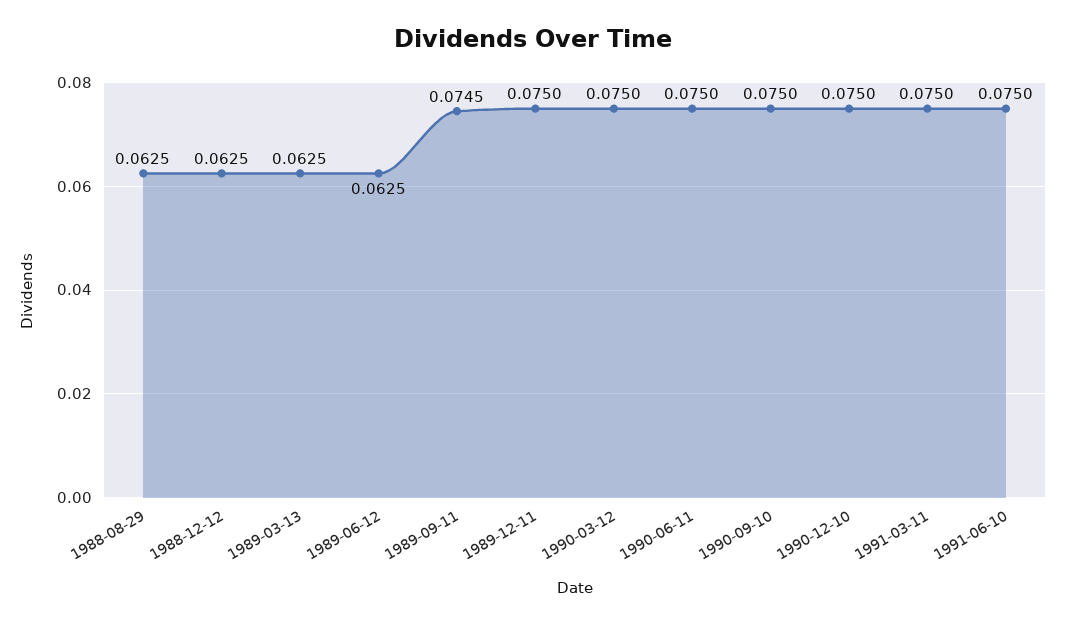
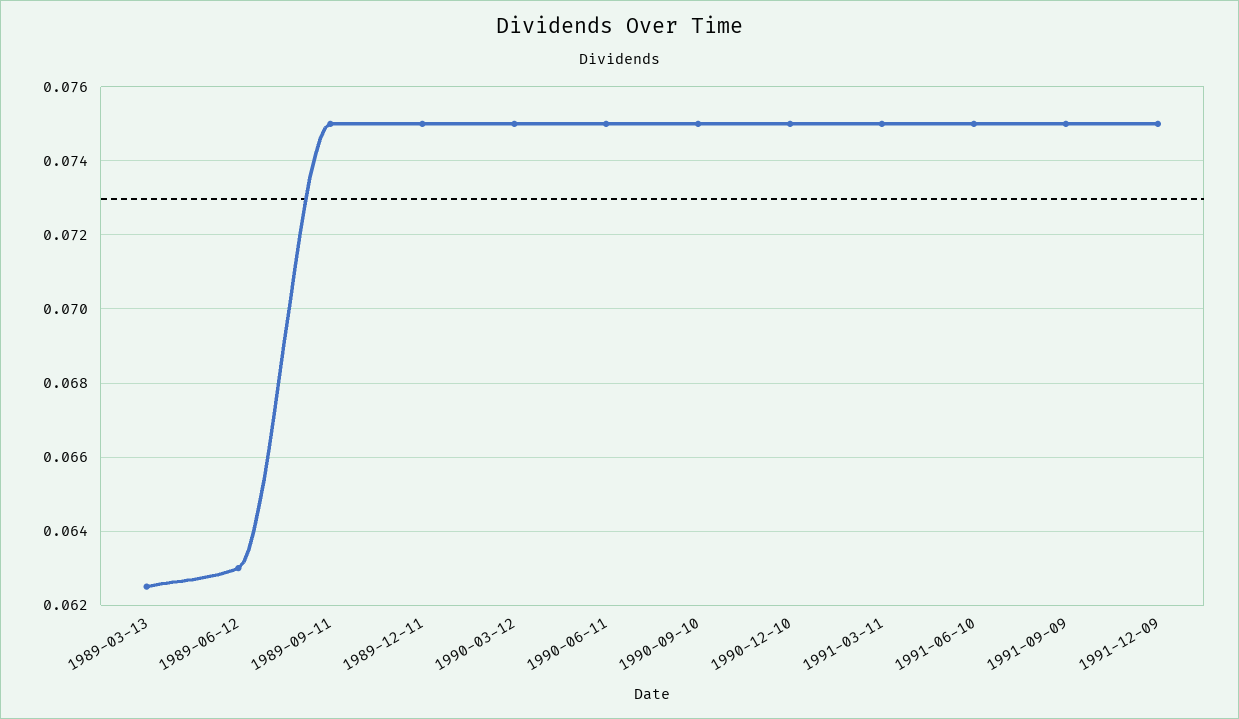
1988-08-29: 0.0625 -> none
1988-12-12: 0.0625 -> none
1989-06-12: 0.0625 -> 0.063
1989-09-11: 0.0745 -> 0.075
1991-09-09: none -> 0.075
1991-12-09: none -> 0.075

